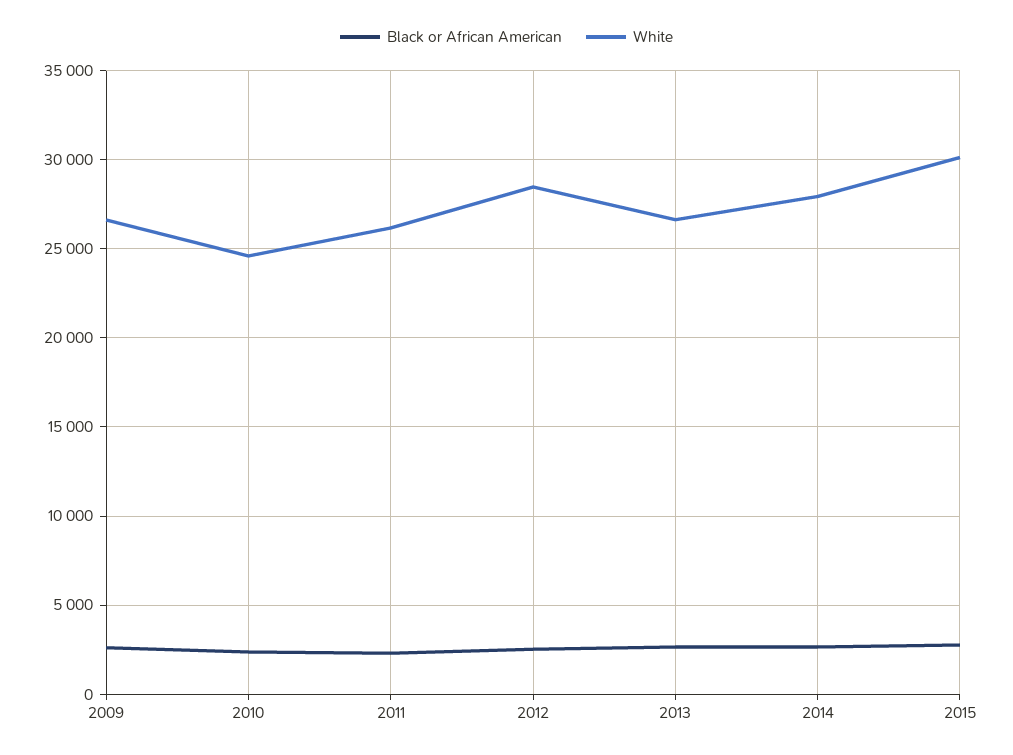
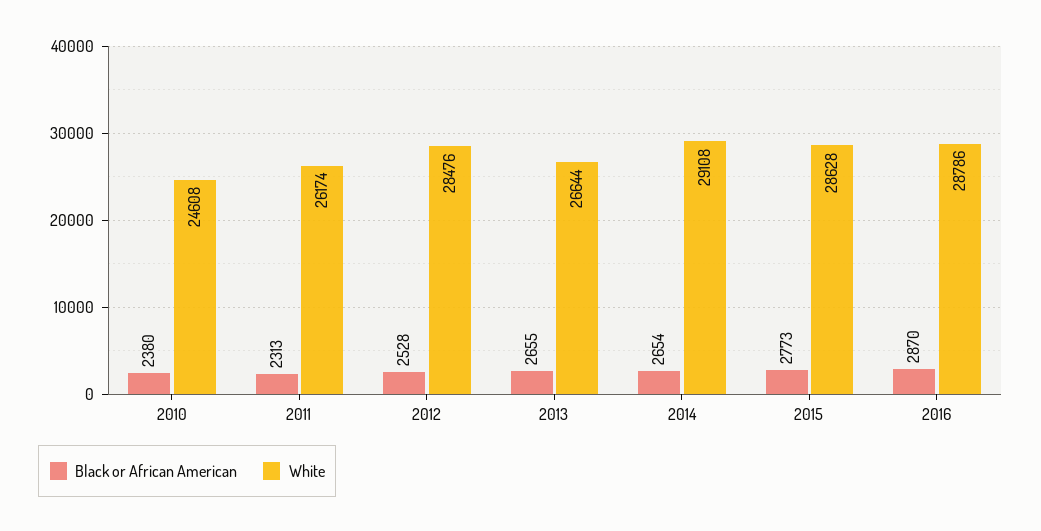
Black or African American, 2009: 2500 -> none
White, 2009: 26500 -> none
White, 2014: 28000 -> 29108
White, 2015: 30000 -> 28628
Black or African American, 2016: none -> 2870
White, 2016: none -> 28786

